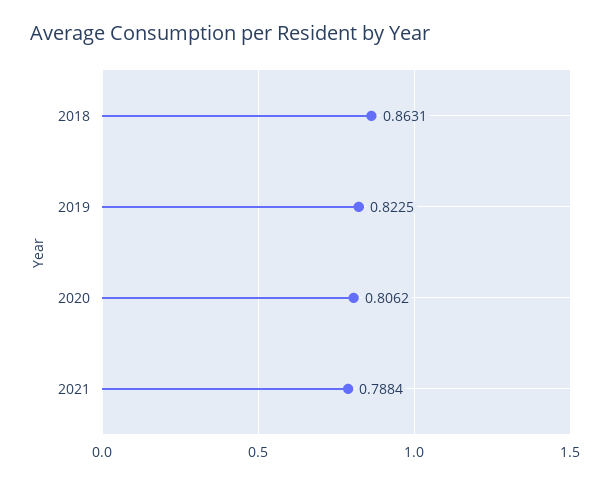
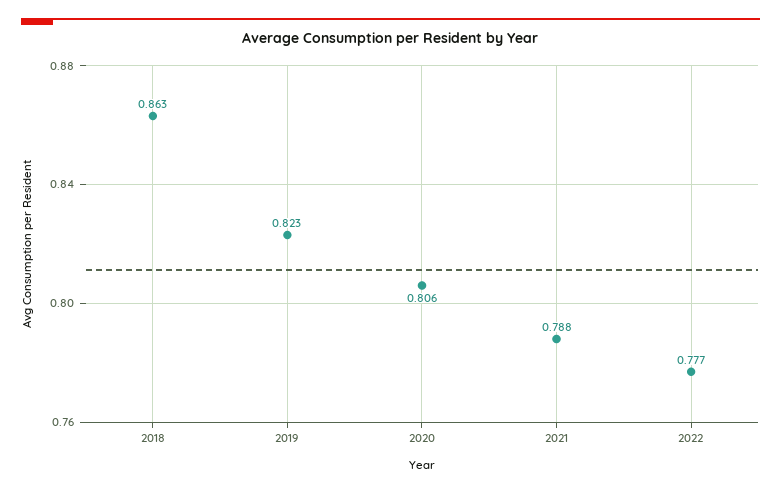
2022: none -> 0.777

